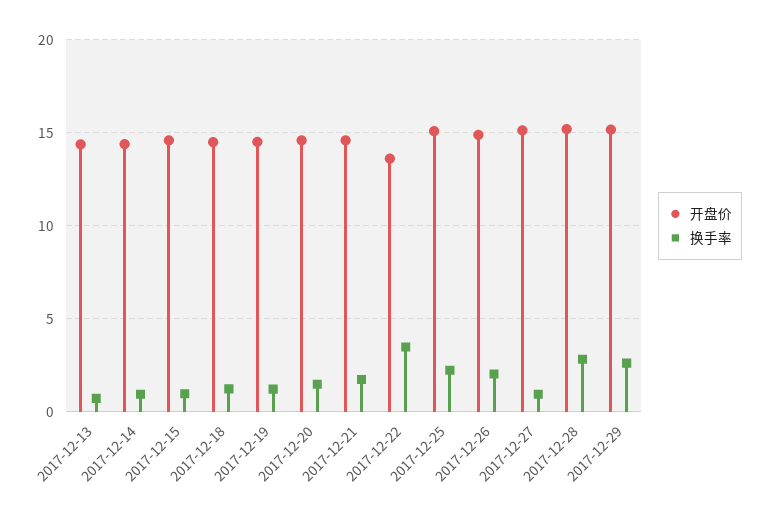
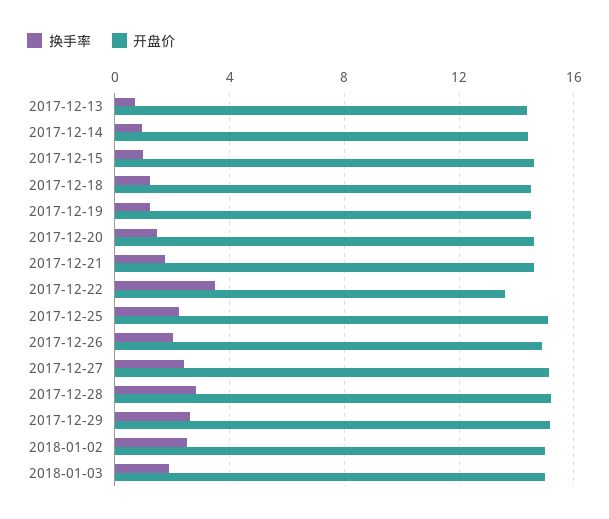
换手率, 2017-12-27: 1 -> 2.5
换手率, 2018-01-02: none -> 2.5
开盘价, 2018-01-02: none -> 15
换手率, 2018-01-03: none -> 2
开盘价, 2018-01-03: none -> 15

